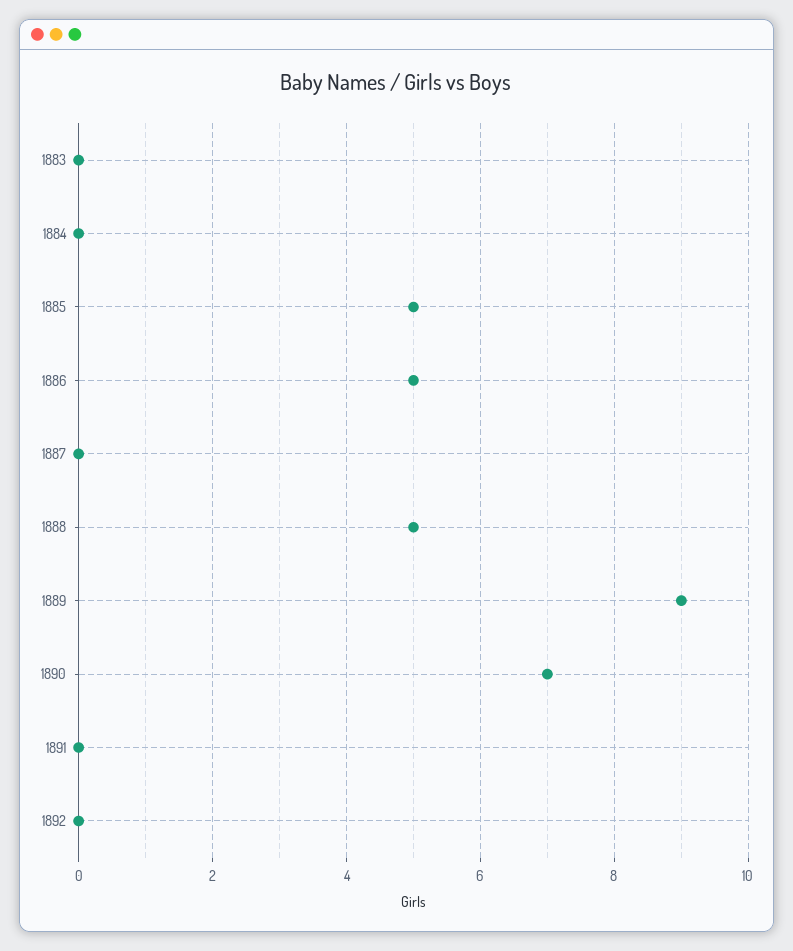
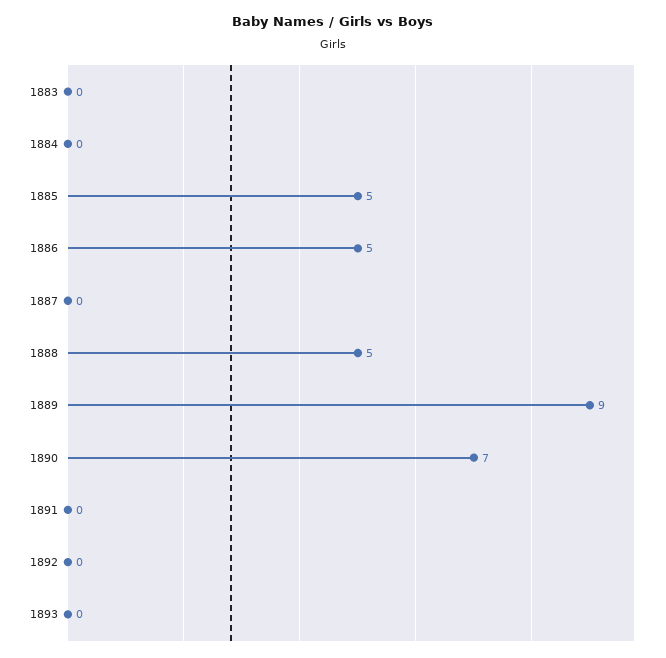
1893: none -> 0

